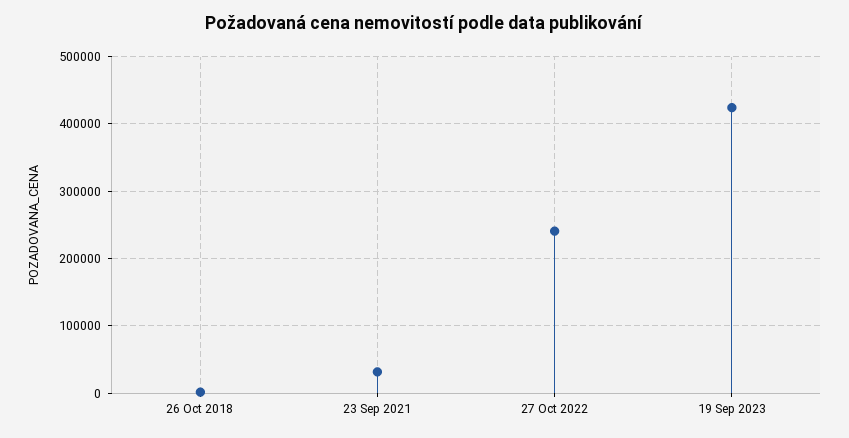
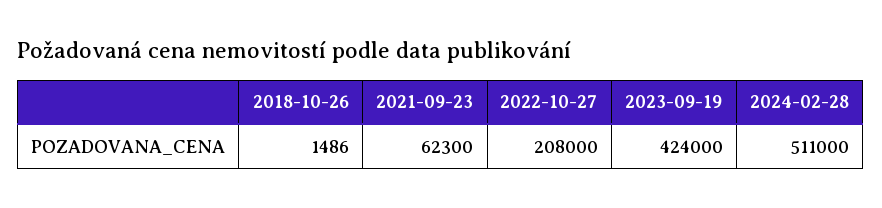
23 Sep 2021: 30000 -> 62300
27 Oct 2022: 240000 -> 208000
2024-02-28: none -> 511000

